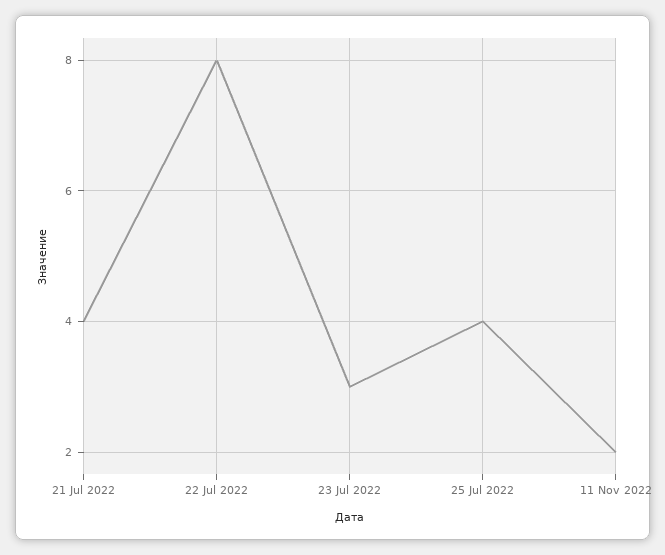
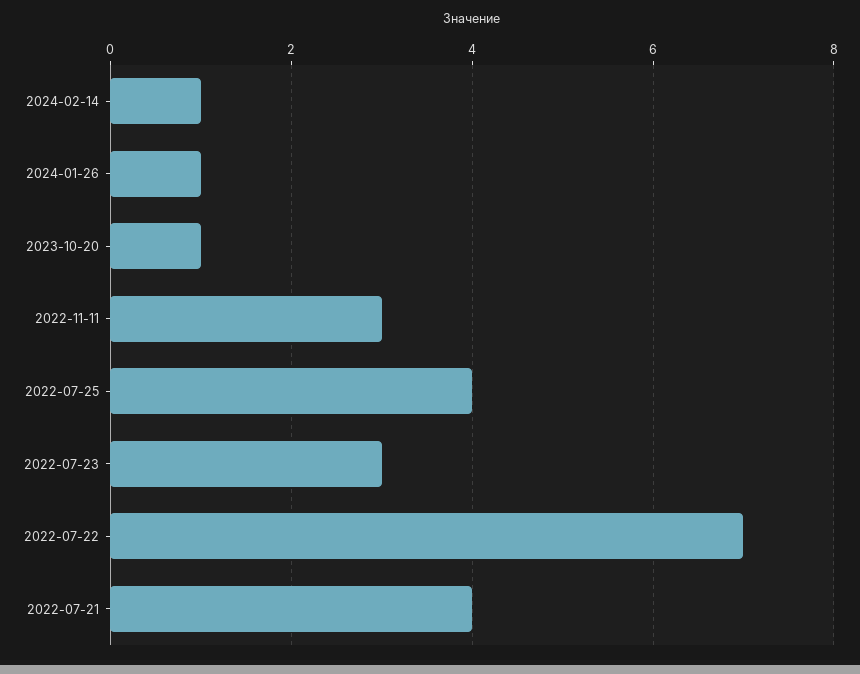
22 Jul 2022: 8 -> 7
11 Nov 2022: 2 -> 3
2024-02-14: none -> 1
2024-01-26: none -> 1
2023-10-20: none -> 1

